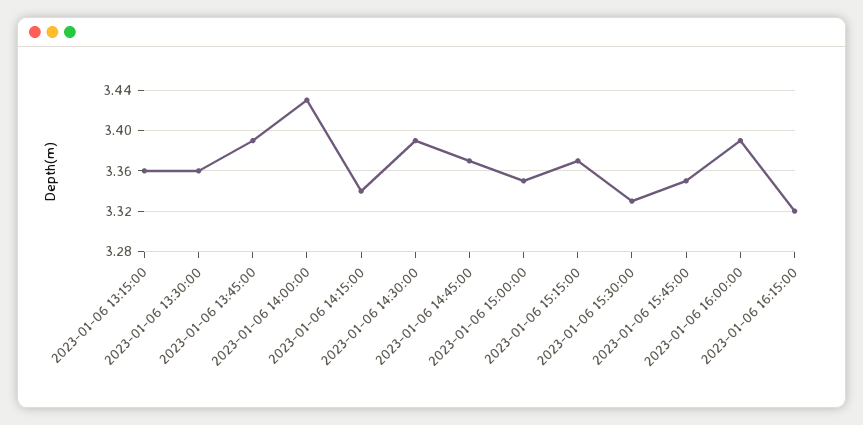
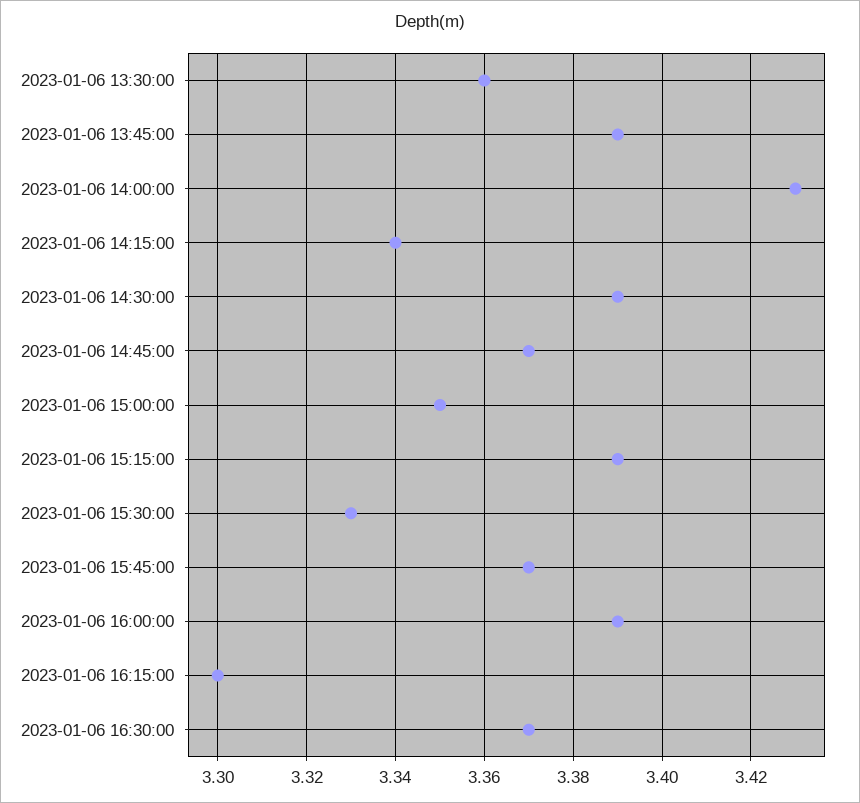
2023-01-06 13:15:00: 3.36 -> none
2023-01-06 15:15:00: 3.37 -> 3.39
2023-01-06 15:45:00: 3.35 -> 3.37
2023-01-06 16:15:00: 3.32 -> 3.3
2023-01-06 16:30:00: none -> 3.37

